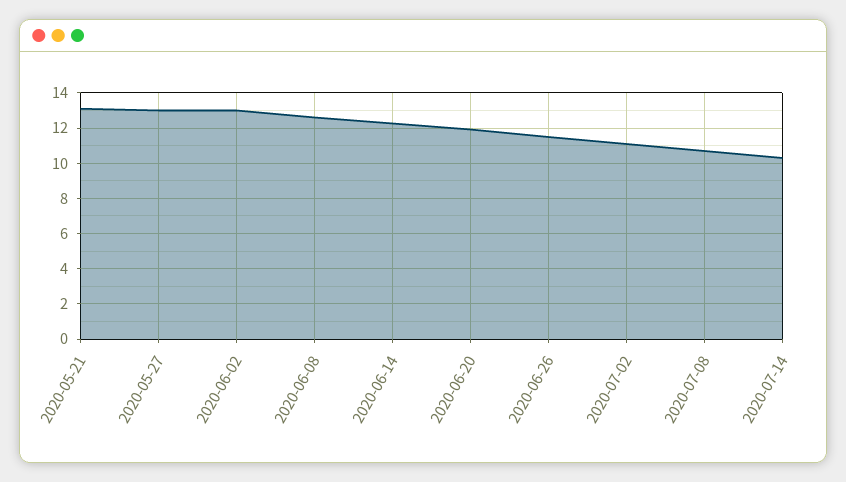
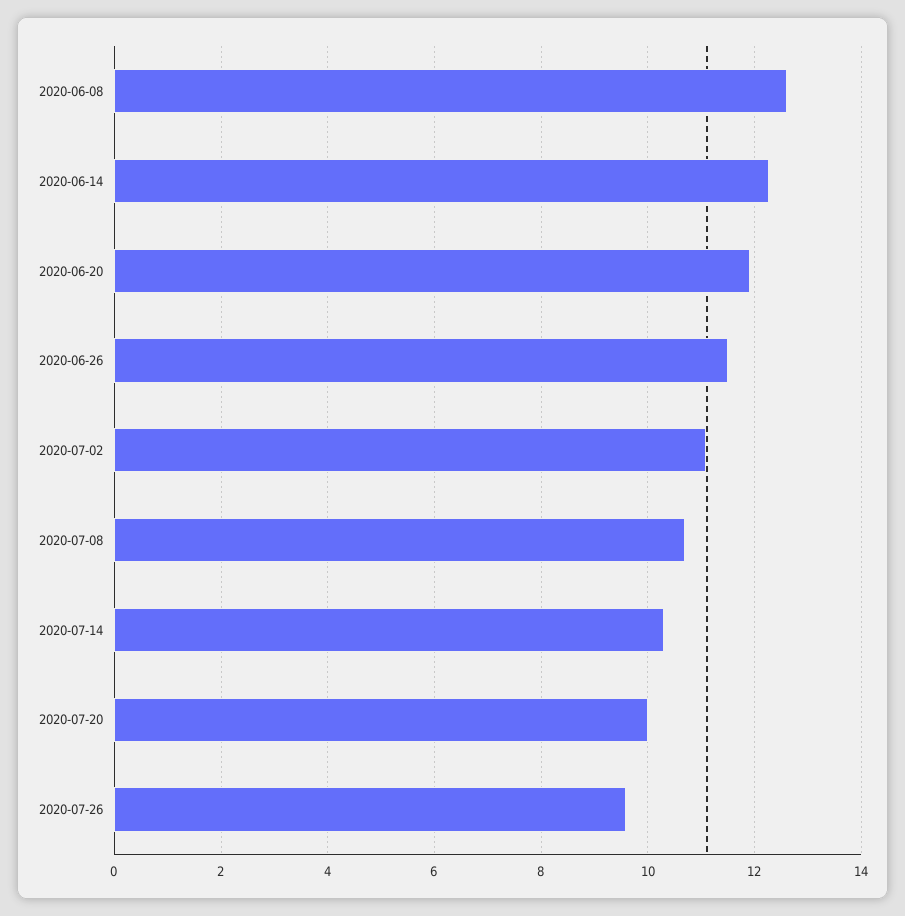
2020-05-21: 13 -> none
2020-05-27: 13 -> none
2020-06-02: 13 -> none
2020-07-20: none -> 10
2020-07-26: none -> 9.6

